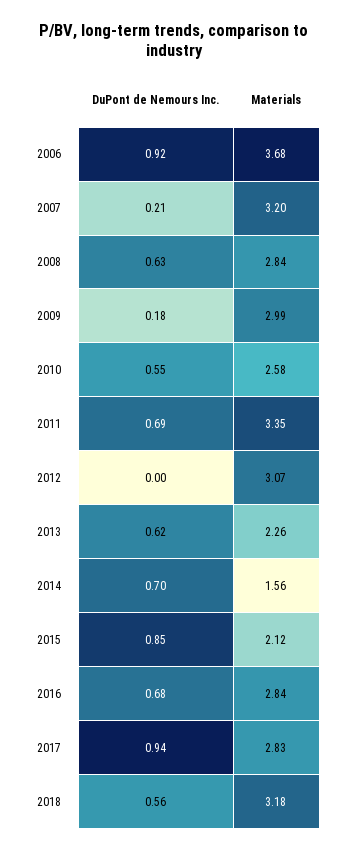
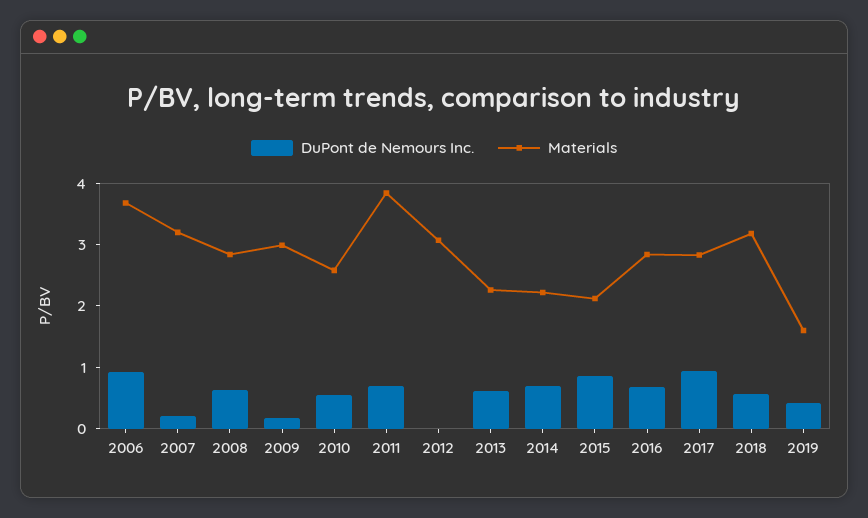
Materials, 2011: 3.35 -> 3.8
Materials, 2014: 1.56 -> 2.2
DuPont de Nemours Inc., 2019: none -> 0.4
Materials, 2019: none -> 1.6

